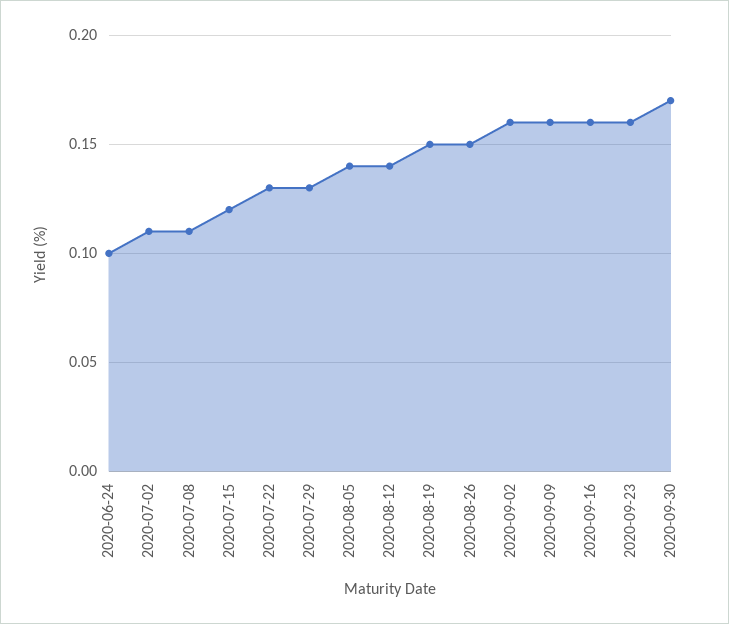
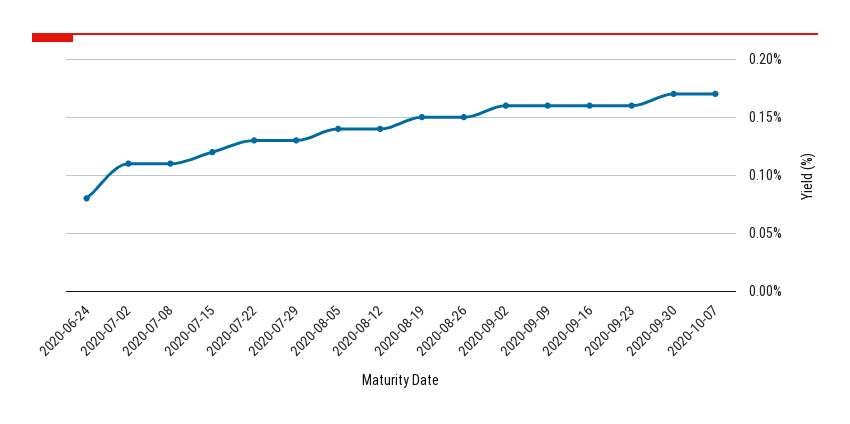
2020-06-24: 0.1 -> 0.08
2020-10-07: none -> 0.17

